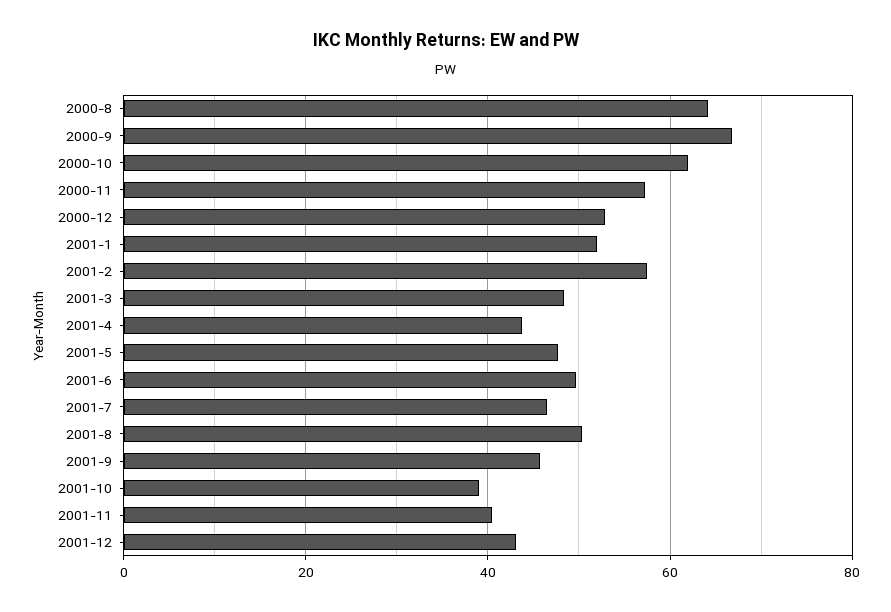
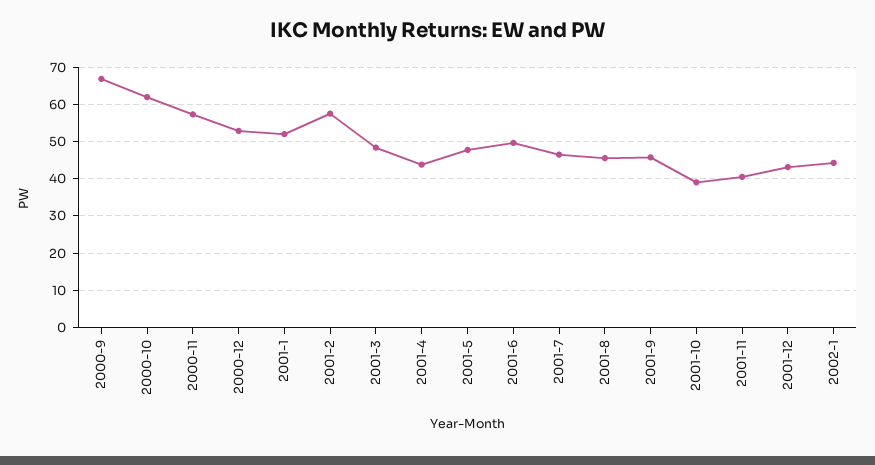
2000-8: 64 -> none
2001-8: 50 -> 46
2002-1: none -> 44

